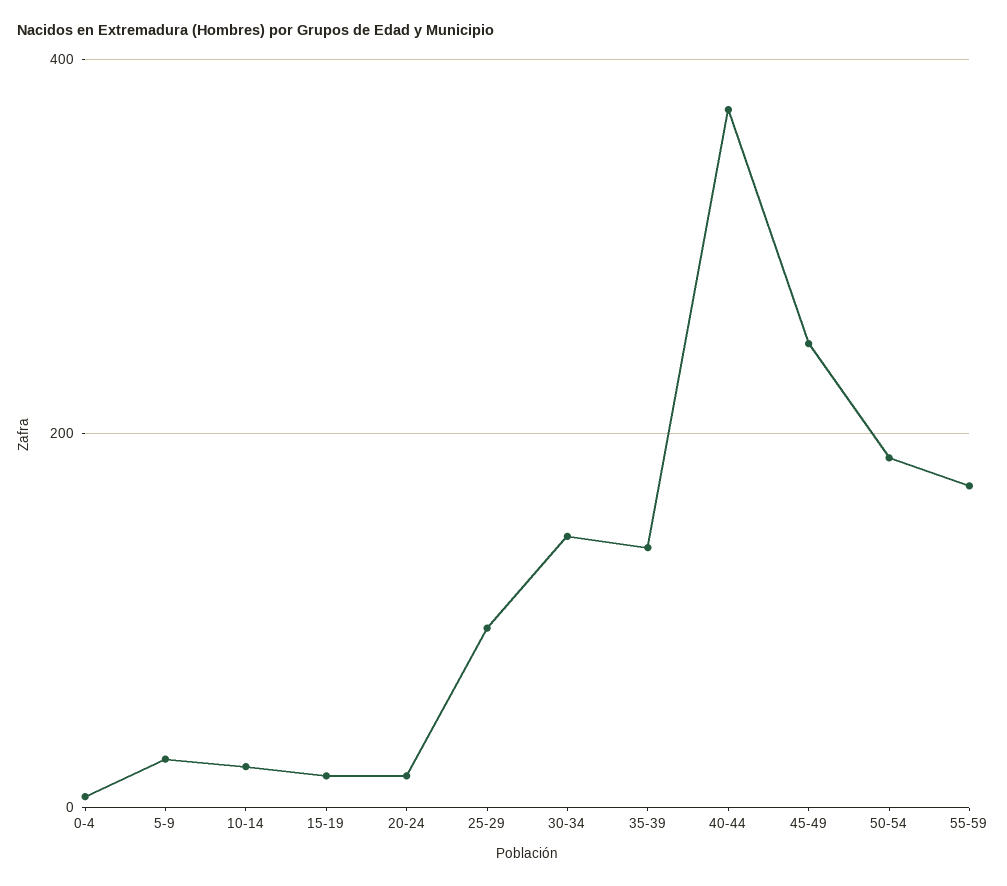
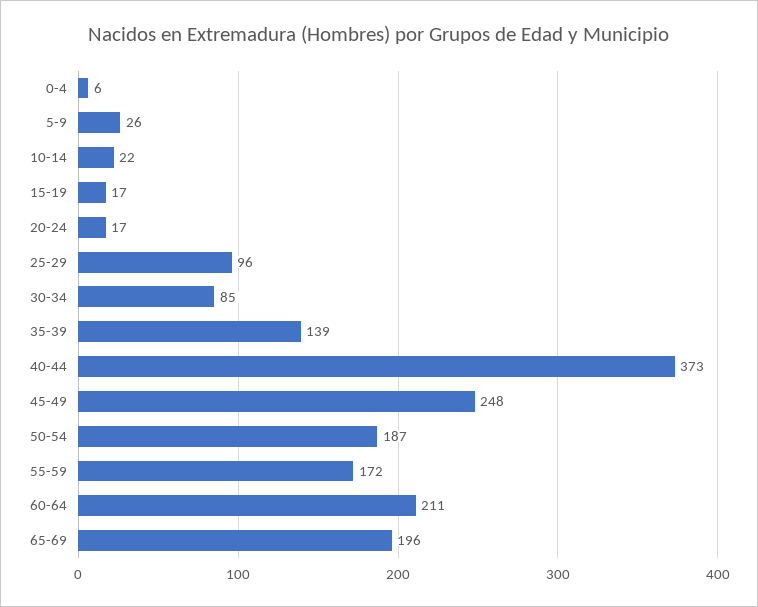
30-34: 140 -> 85
60-64: none -> 211
65-69: none -> 196

